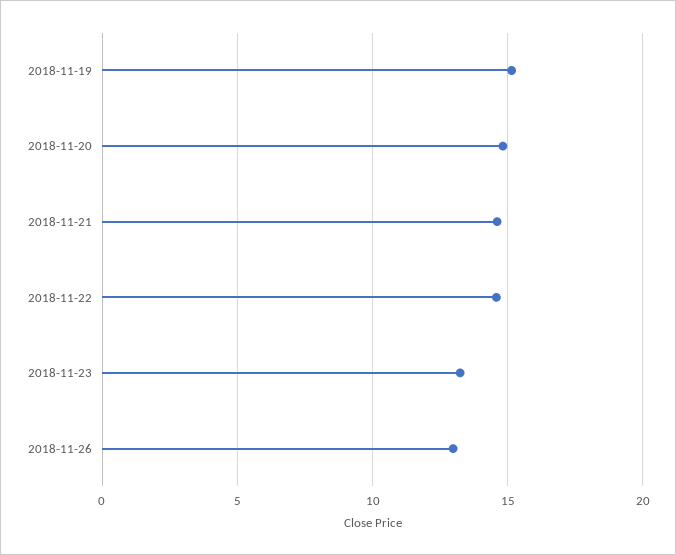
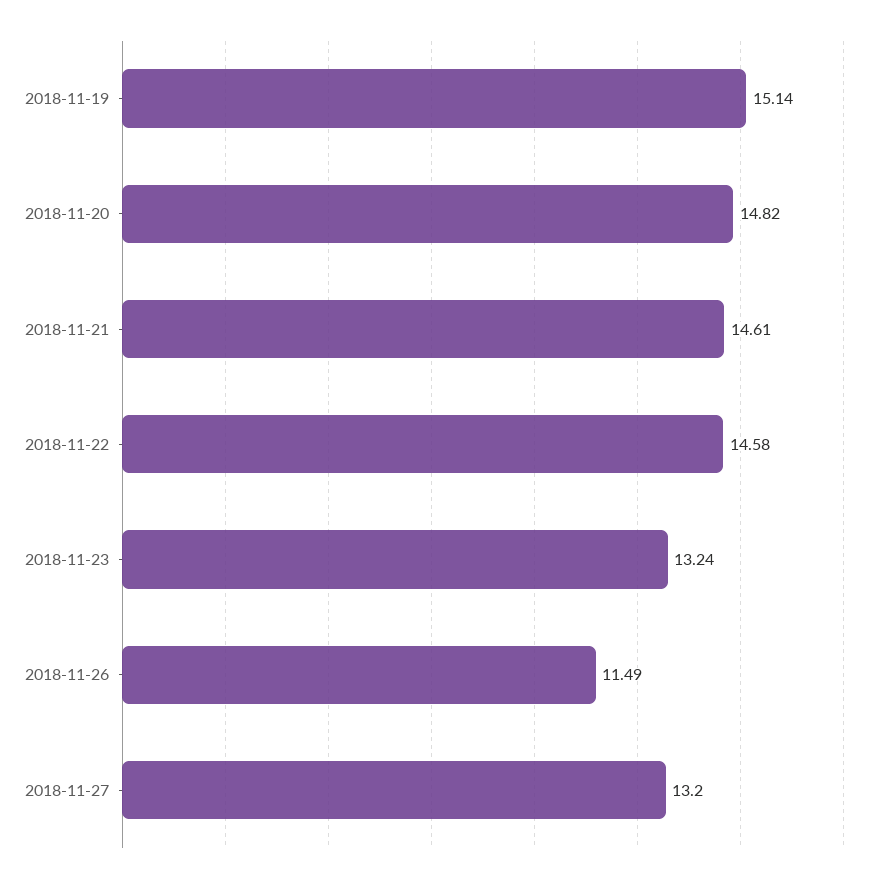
2018-11-26: 13 -> 11.49
2018-11-27: none -> 13.2

